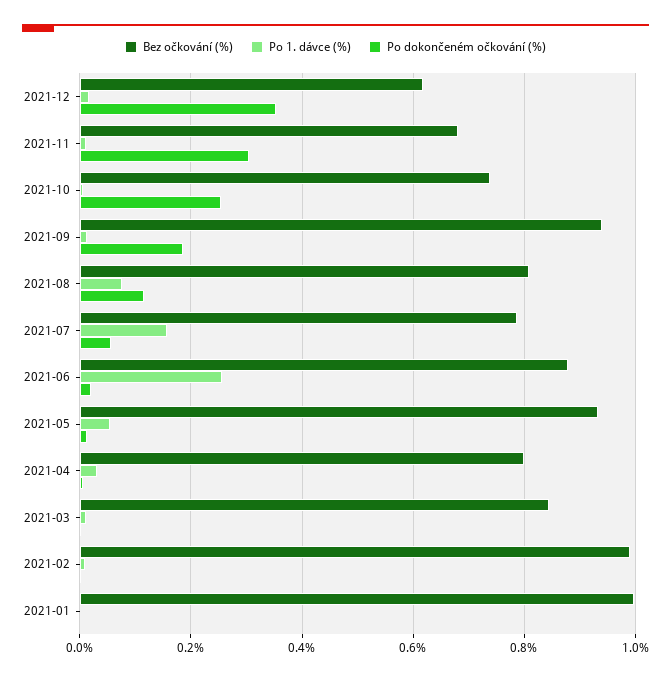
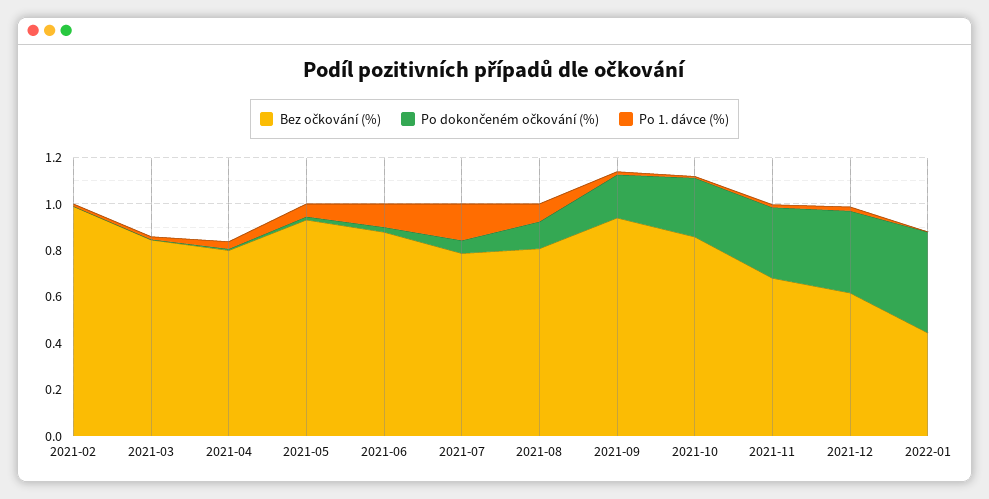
Bez očkování (%), 2021-10: 0.74 -> 0.85
Po 1. dávce (%), 2021-06: 0.26 -> 0.1
Bez očkování (%), 2021-01: 1 -> none
Po 1. dávce (%), 2021-01: 0 -> none
Po dokončeném očkování (%), 2021-01: 0 -> none
Bez očkování (%), 2022-01: none -> 0.45
Po dokončeném očkování (%), 2022-01: none -> 0.45
Po 1. dávce (%), 2022-01: none -> 0

